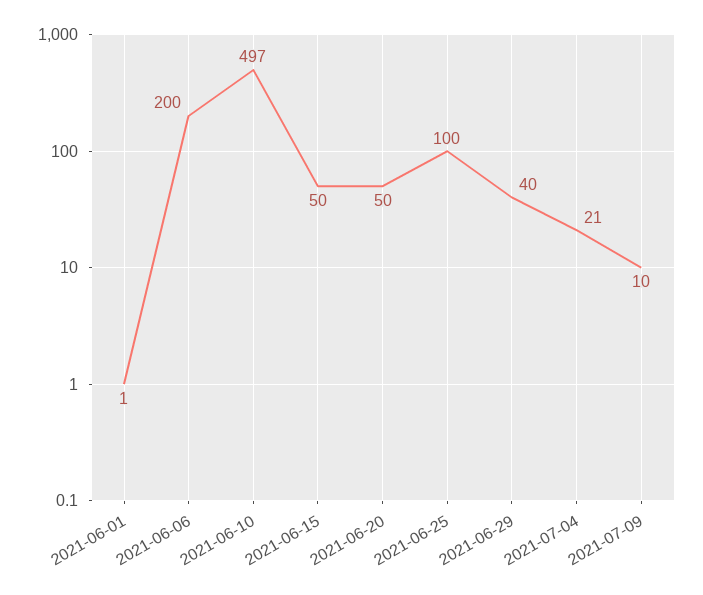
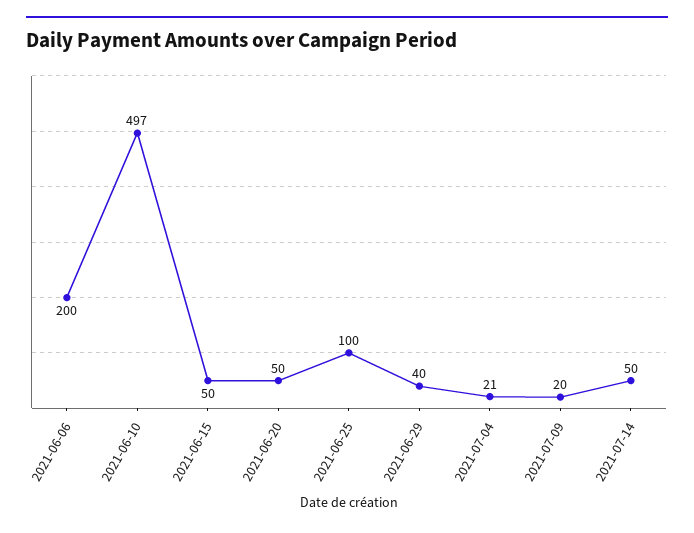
2021-06-01: 1 -> none
2021-07-09: 10 -> 20
2021-07-14: none -> 50

